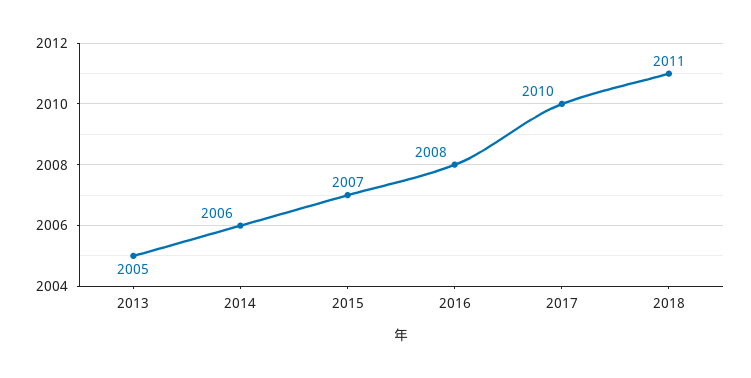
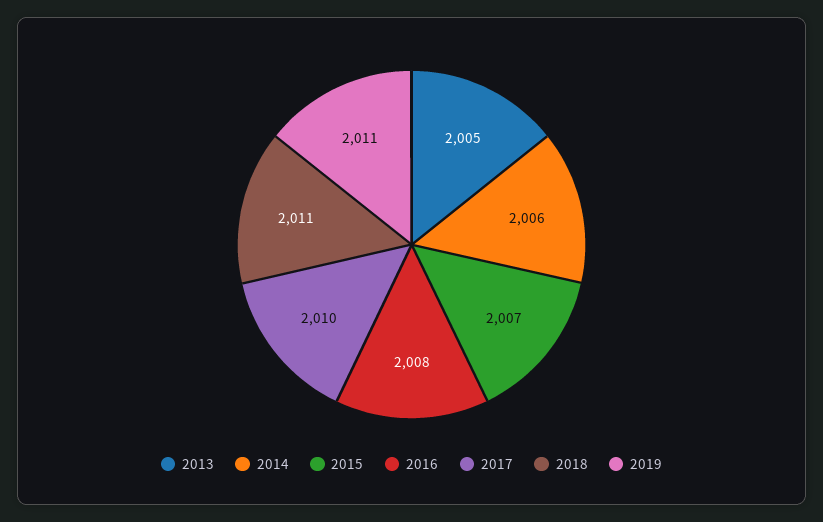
2019: none -> 2011

